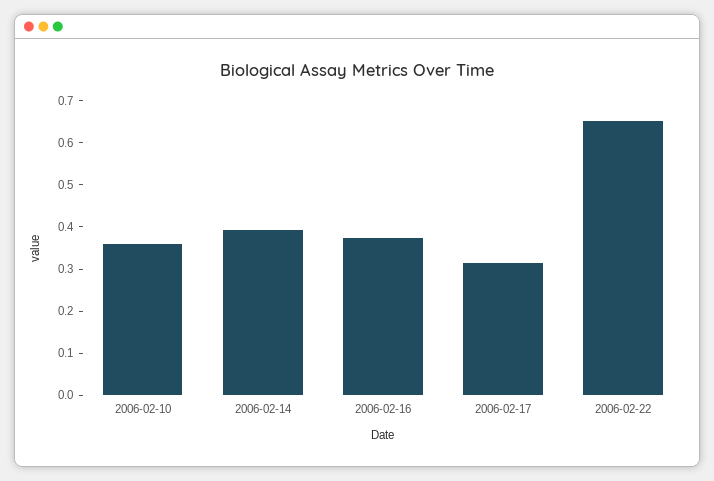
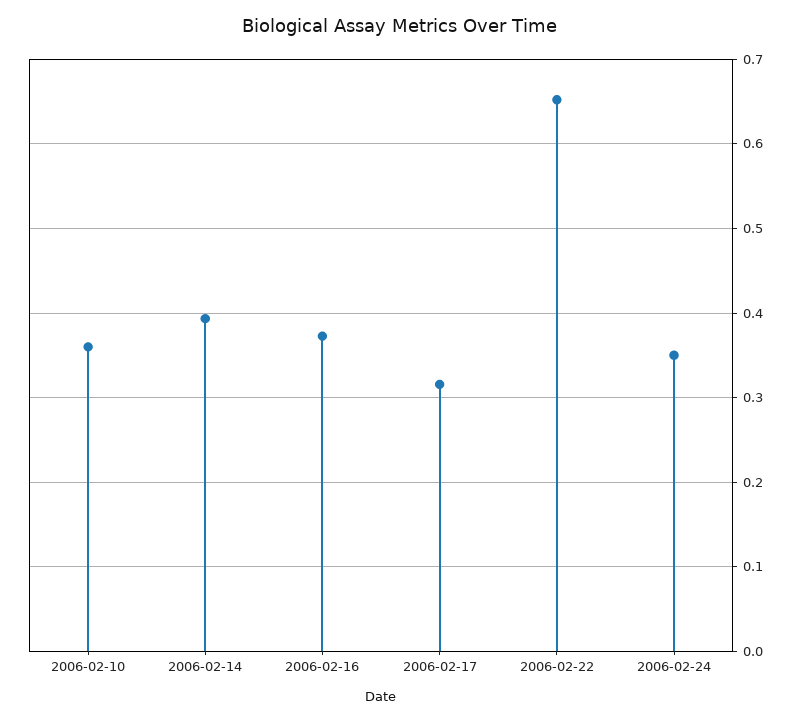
2006-02-24: none -> 0.35

